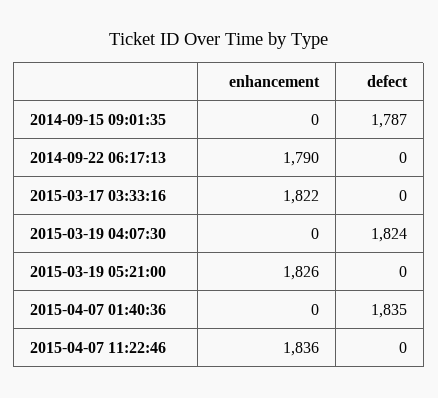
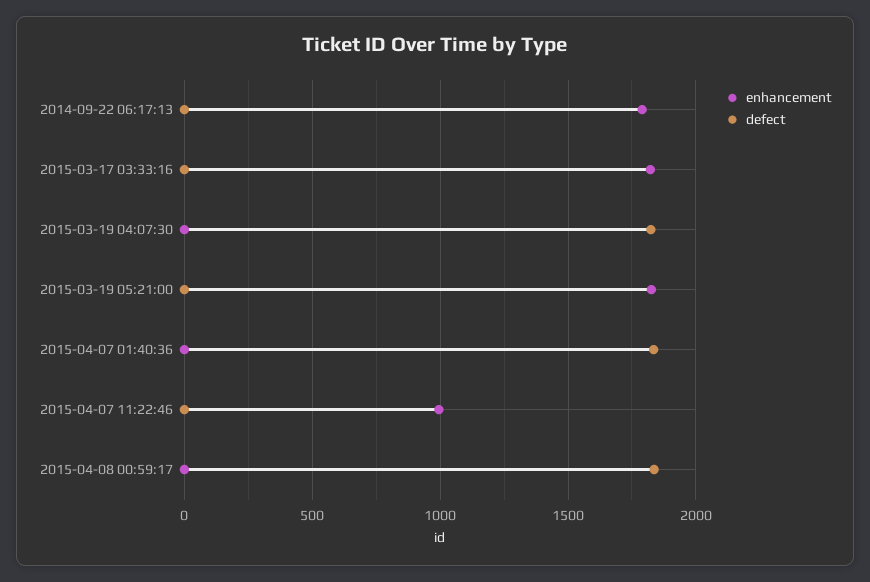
enhancement, 2014-09-15 09:01:35: 0 -> none
defect, 2014-09-15 09:01:35: 1787 -> none
enhancement, 2015-04-07 11:22:46: 1836 -> 1000
enhancement, 2015-04-08 00:59:17: none -> 0
defect, 2015-04-08 00:59:17: none -> 1850

